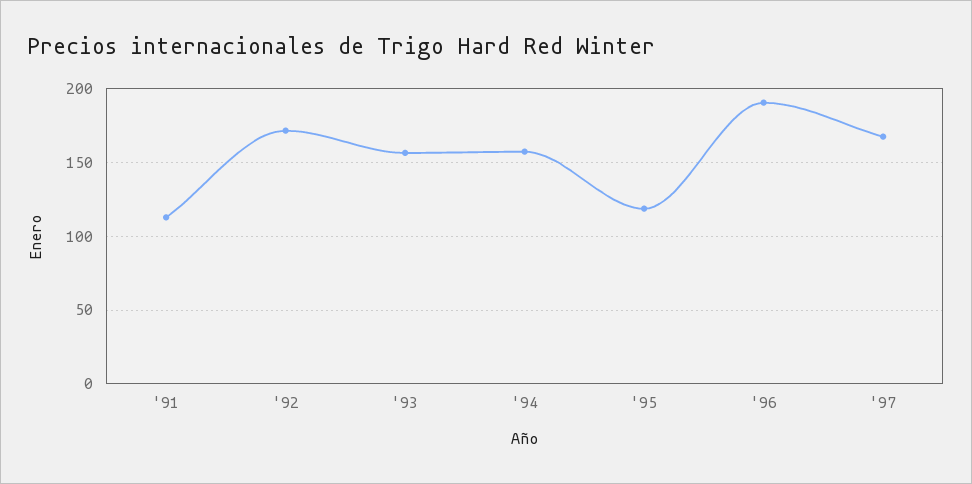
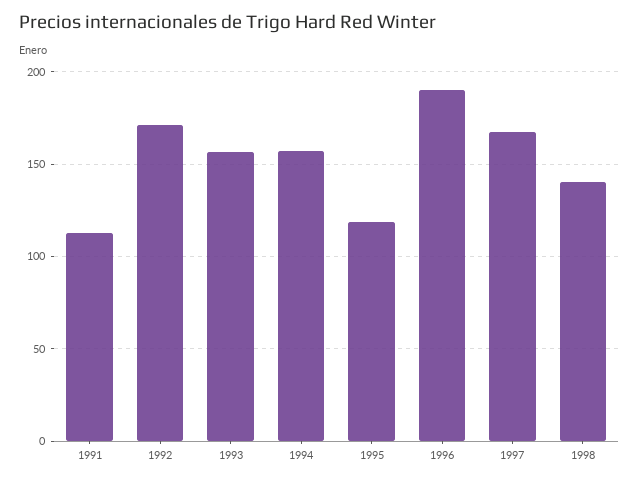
1998: none -> 140

